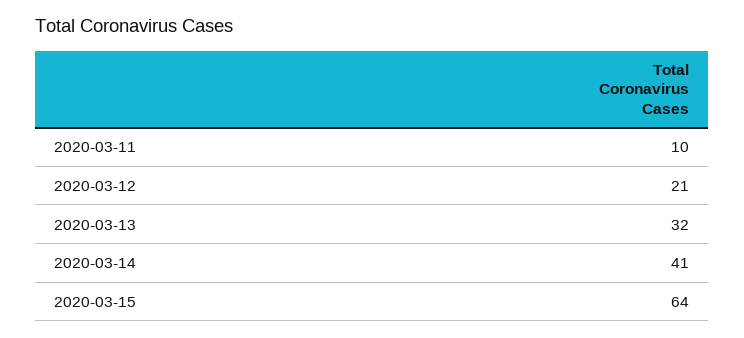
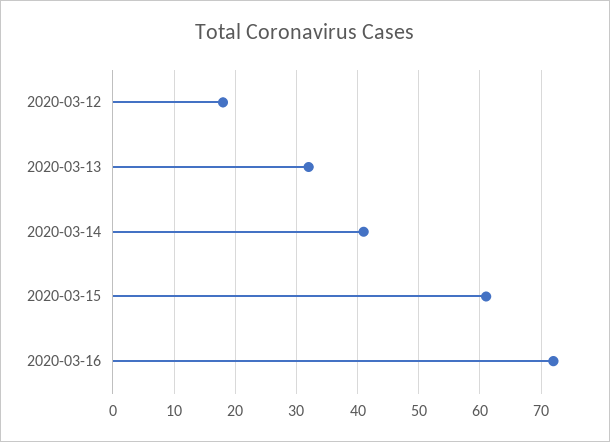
2020-03-11: 10 -> none
2020-03-12: 21 -> 18
2020-03-15: 64 -> 61
2020-03-16: none -> 72

